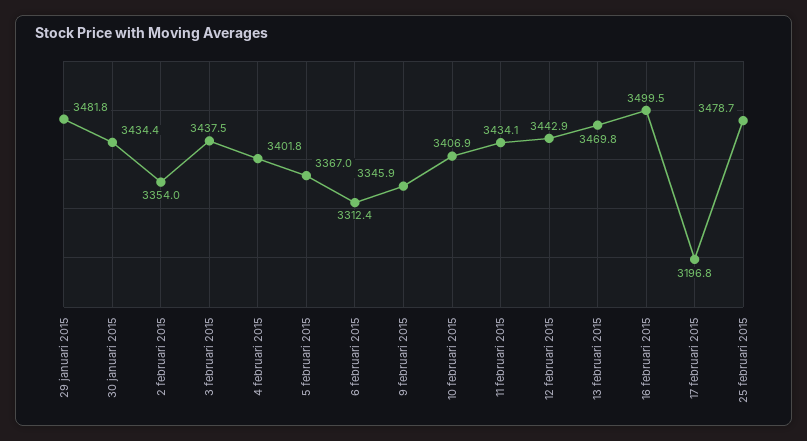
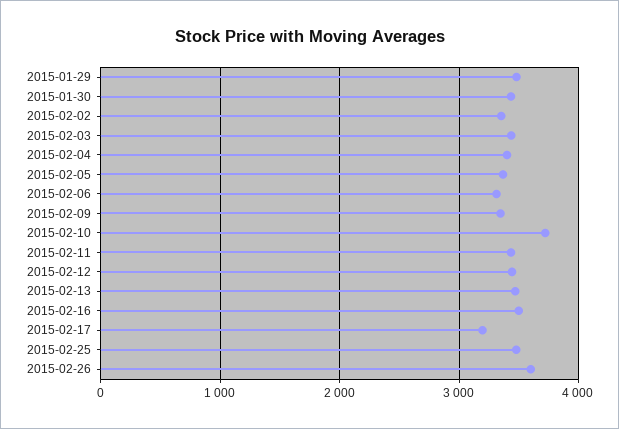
10 februari 2015: 3406.9 -> 3700
2015-02-26: none -> 3600

